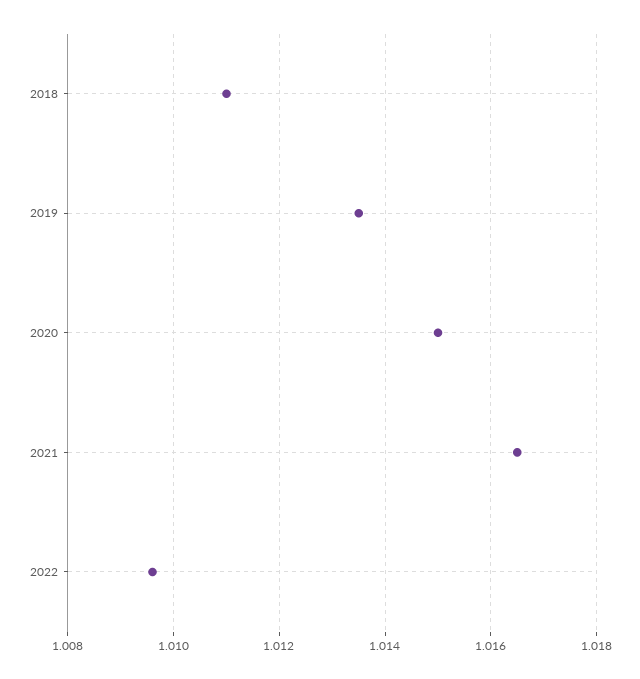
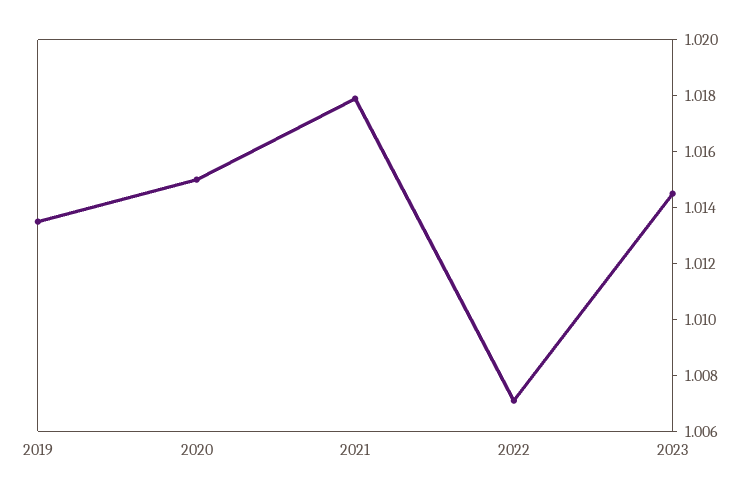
2018: 1.011 -> none
2021: 1.0165 -> 1.018
2022: 1.0095 -> 1.007
2023: none -> 1.0145

